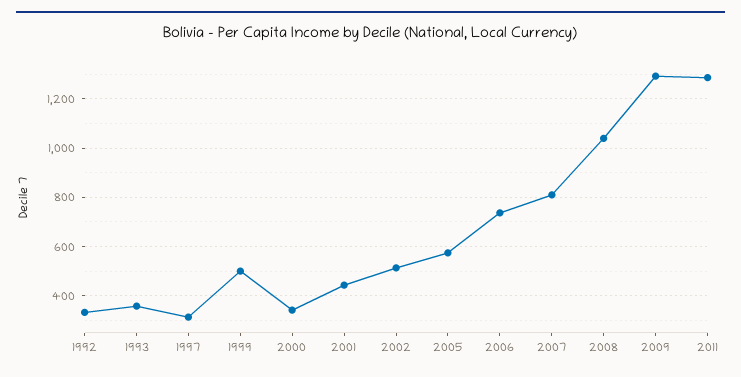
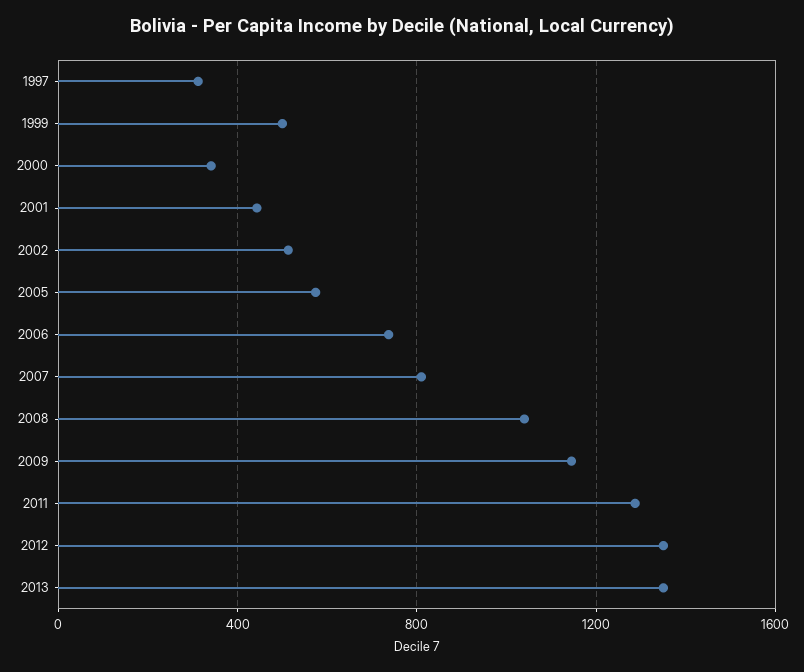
1992: 325 -> none
1993: 350 -> none
2009: 1300 -> 1150
2012: none -> 1350
2013: none -> 1350

